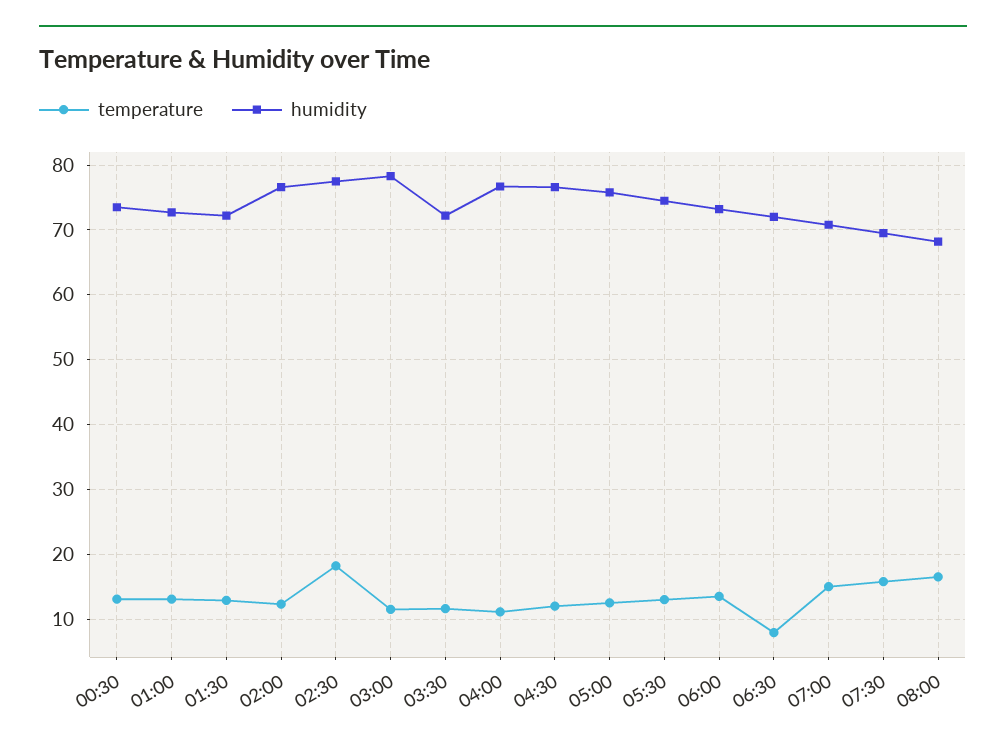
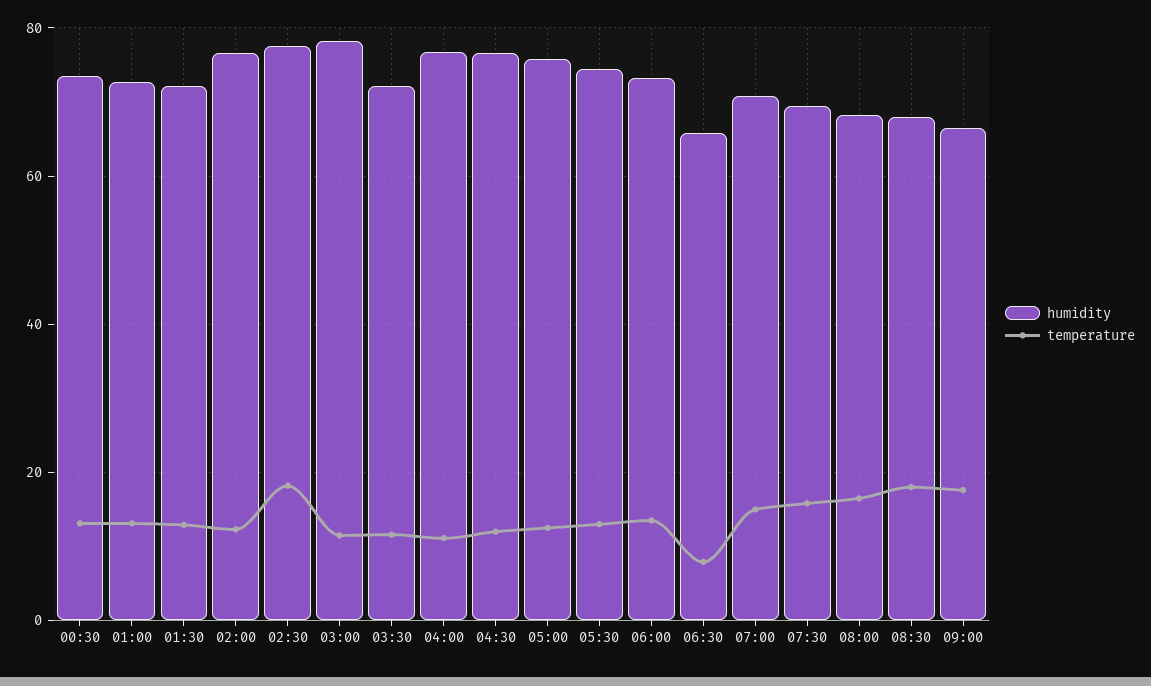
humidity, 06:30: 72 -> 66
humidity, 08:30: none -> 68
temperature, 08:30: none -> 18
humidity, 09:00: none -> 66
temperature, 09:00: none -> 18

